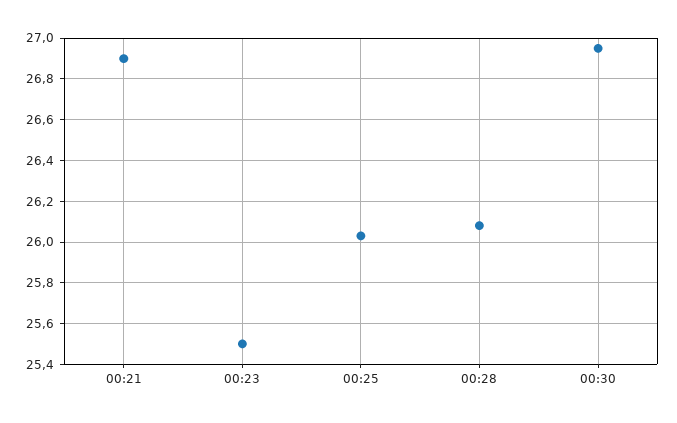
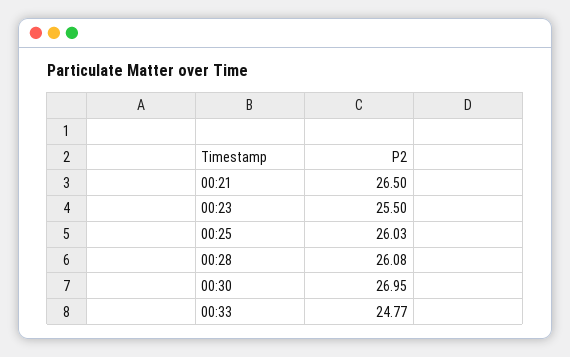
00:21: 26.9 -> 26.5
00:33: none -> 24.77

